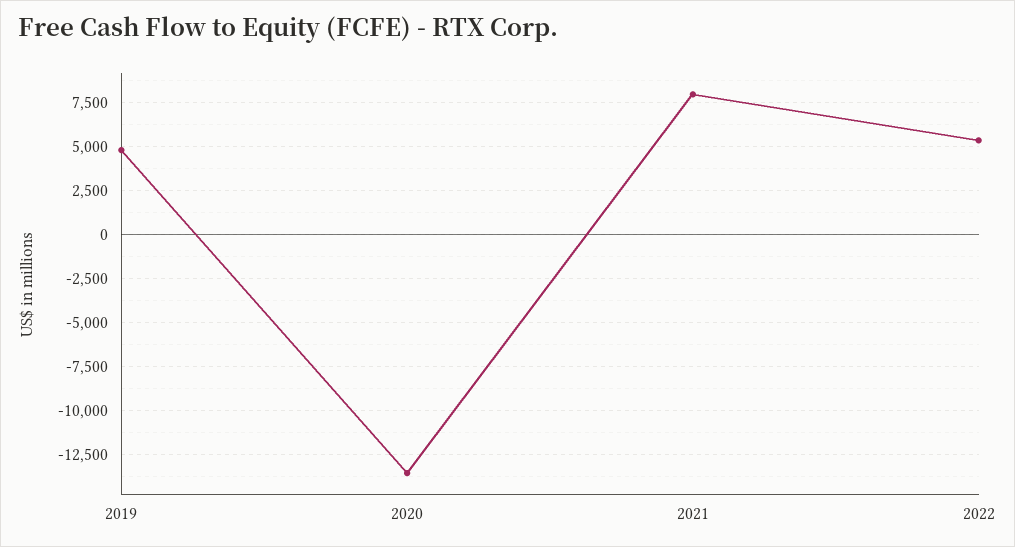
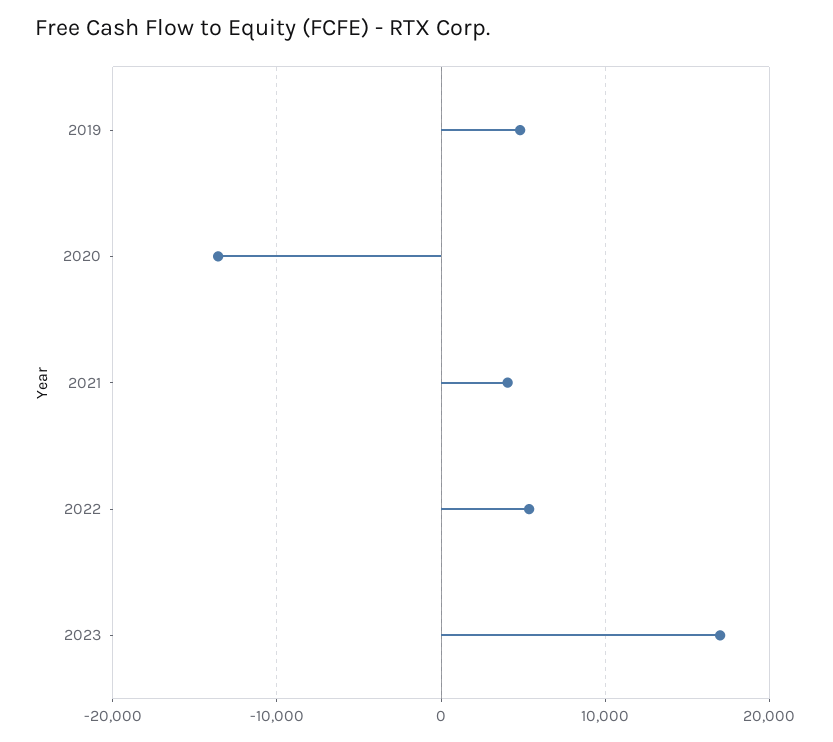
2021: 8000 -> 4000
2023: none -> 17000

